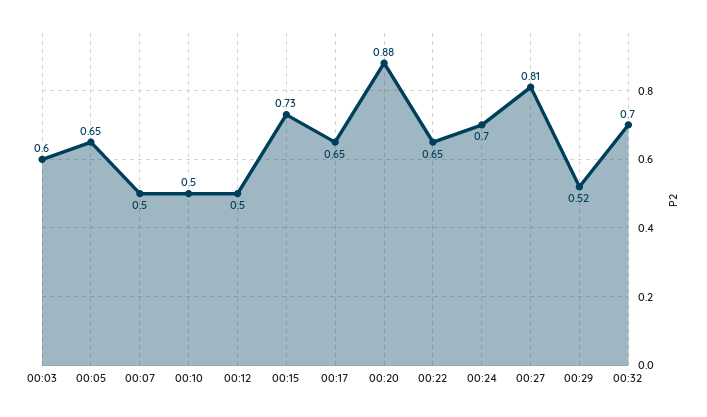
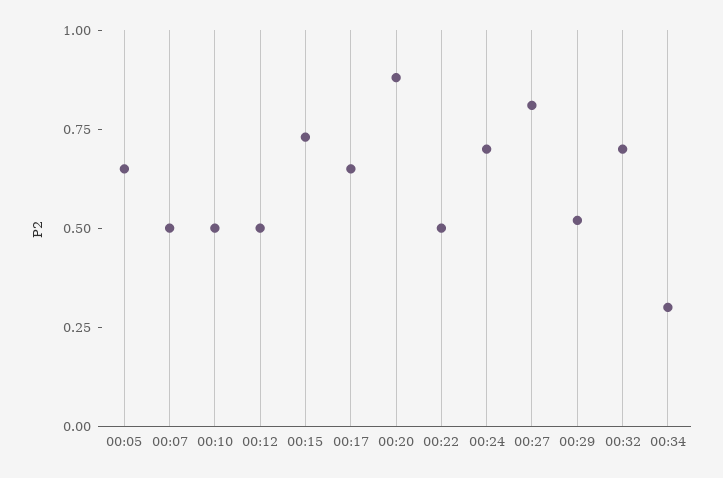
00:03: 0.6 -> none
00:22: 0.65 -> 0.5
00:34: none -> 0.3

